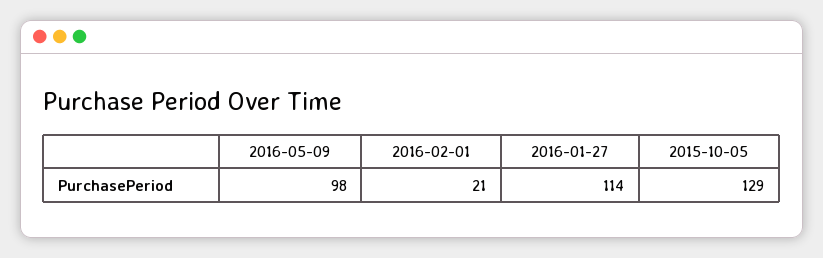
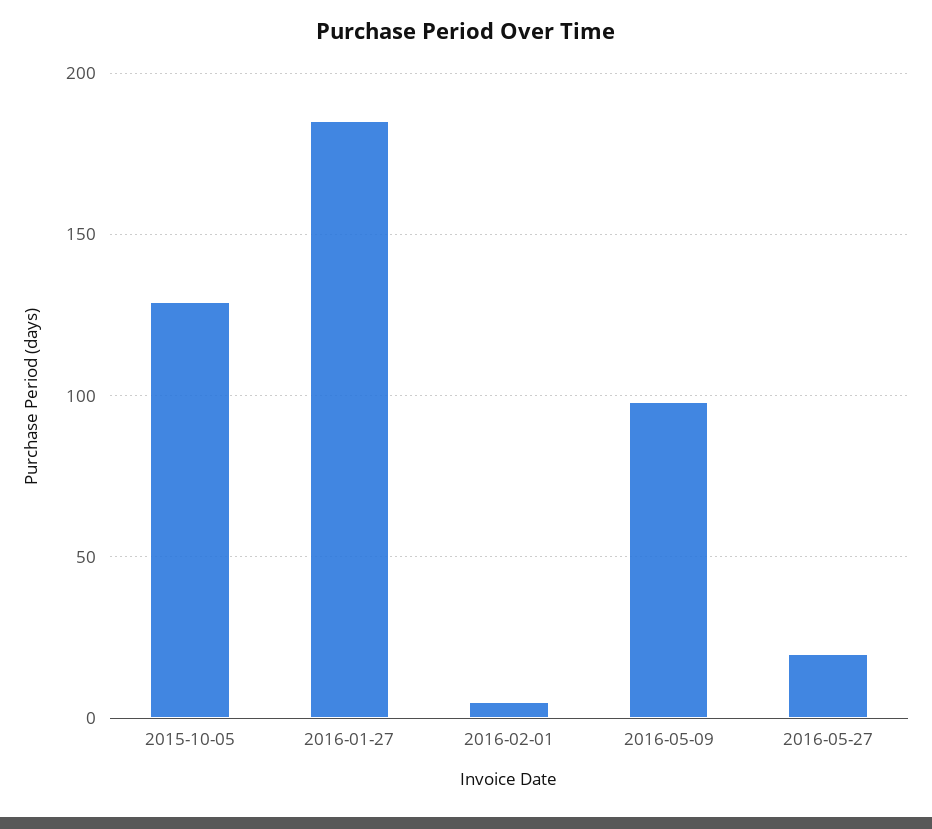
2016-02-01: 21 -> 5
2016-01-27: 114 -> 185
2016-05-27: none -> 20

